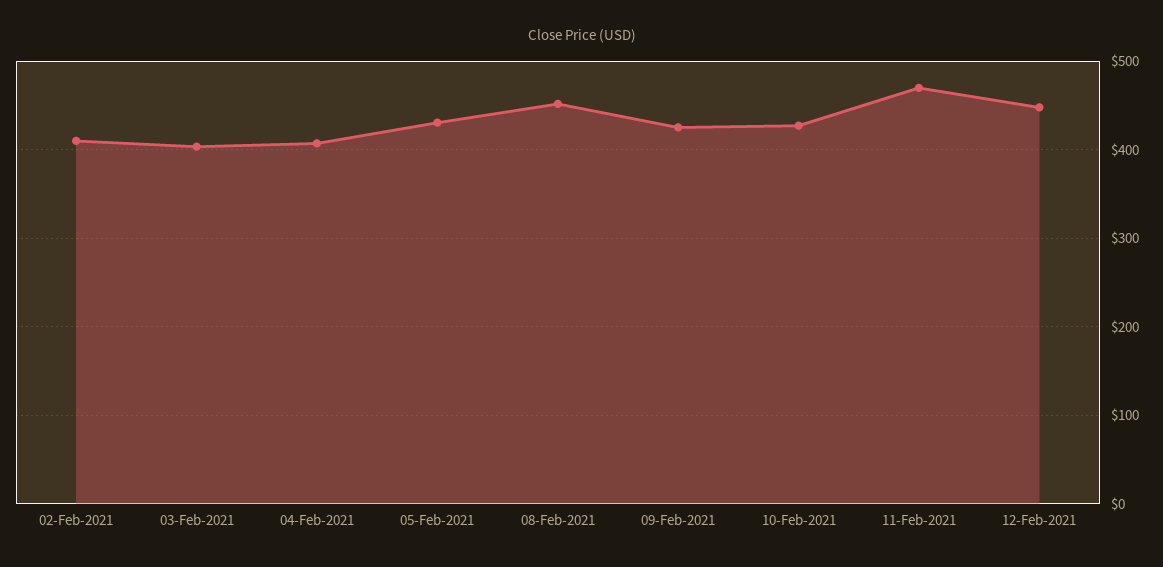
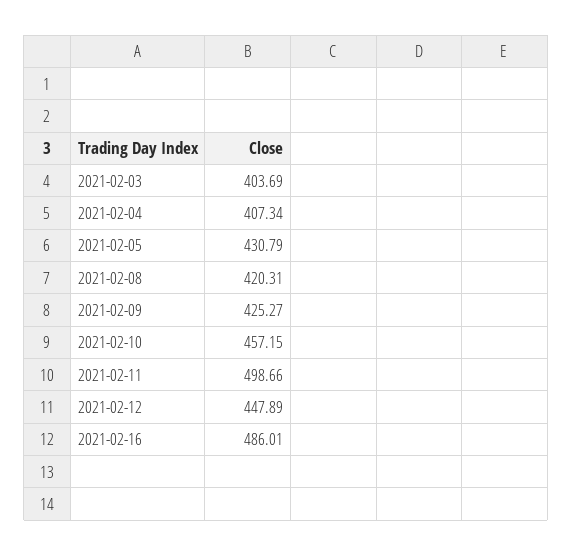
02-Feb-2021: 410 -> none
08-Feb-2021: 450 -> 420.31
10-Feb-2021: 430 -> 457.15
11-Feb-2021: 470 -> 498.66
2021-02-16: none -> 486.01

